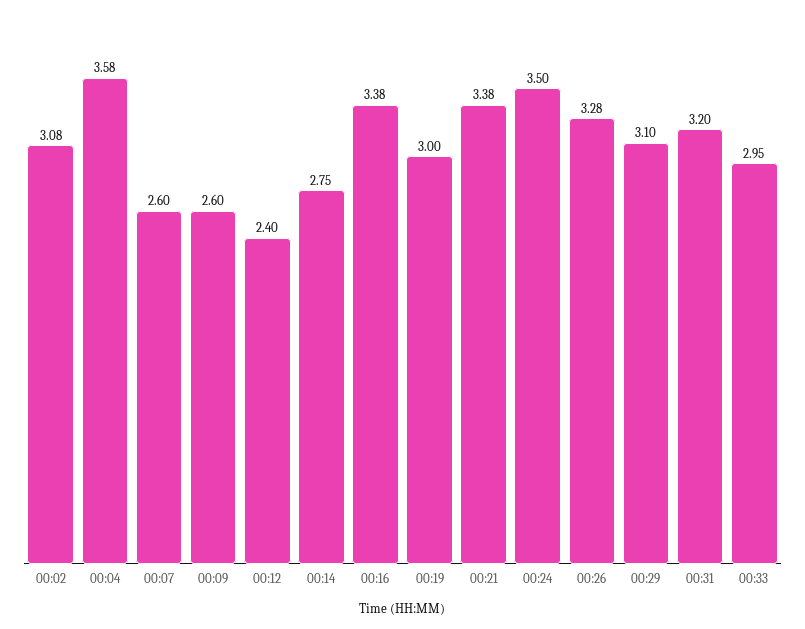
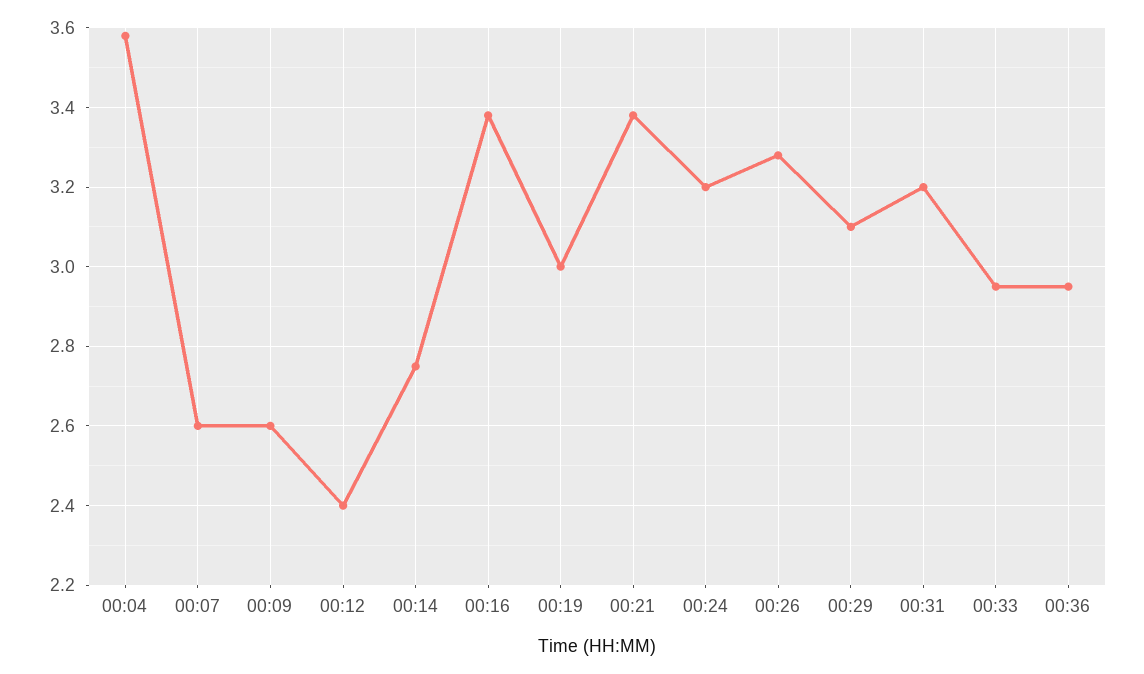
00:02: 3.08 -> none
00:24: 3.5 -> 3.2
00:36: none -> 2.95

